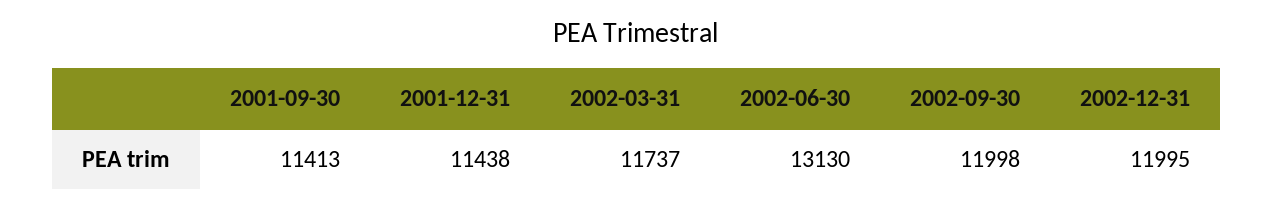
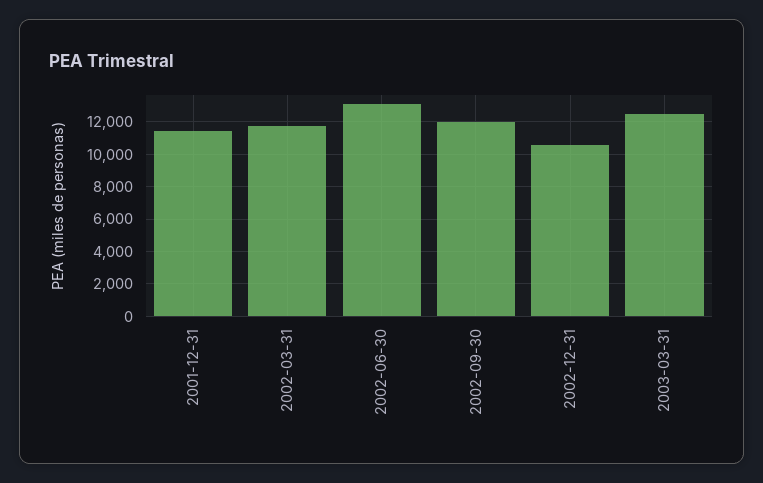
2001-09-30: 11413 -> none
2002-12-31: 11995 -> 10500
2003-03-31: none -> 12500

